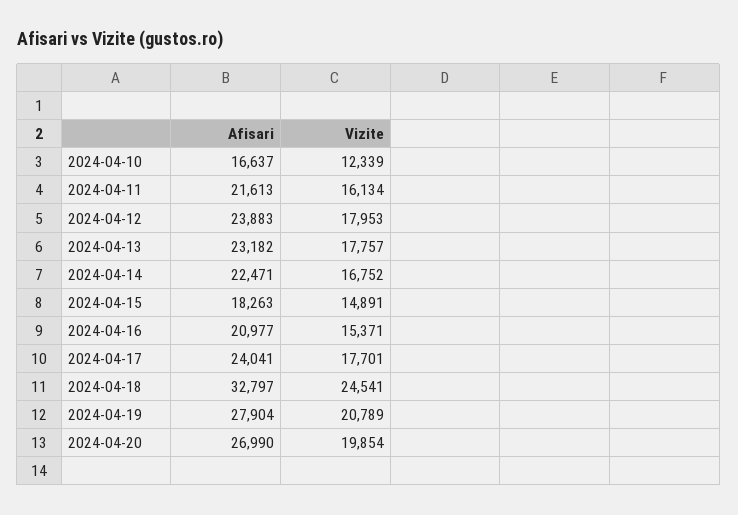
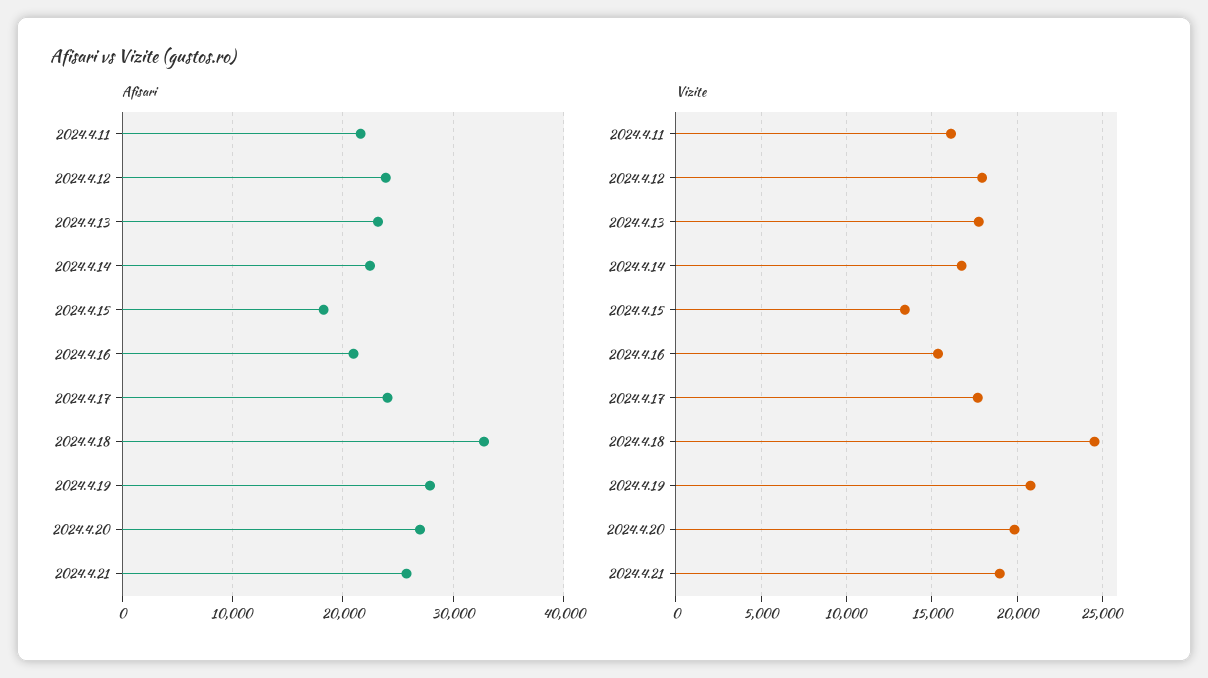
Afisari, 2024-04-10: 16637 -> none
Vizite, 2024-04-10: 12339 -> none
Vizite, 2024-04-15: 14891 -> 13500
Afisari, 2024.4.21: none -> 26000
Vizite, 2024.4.21: none -> 19000

